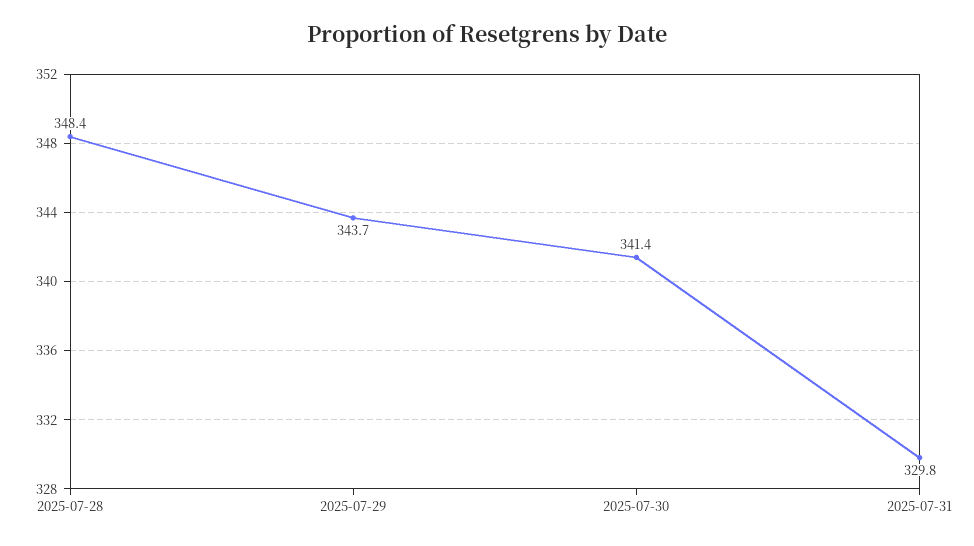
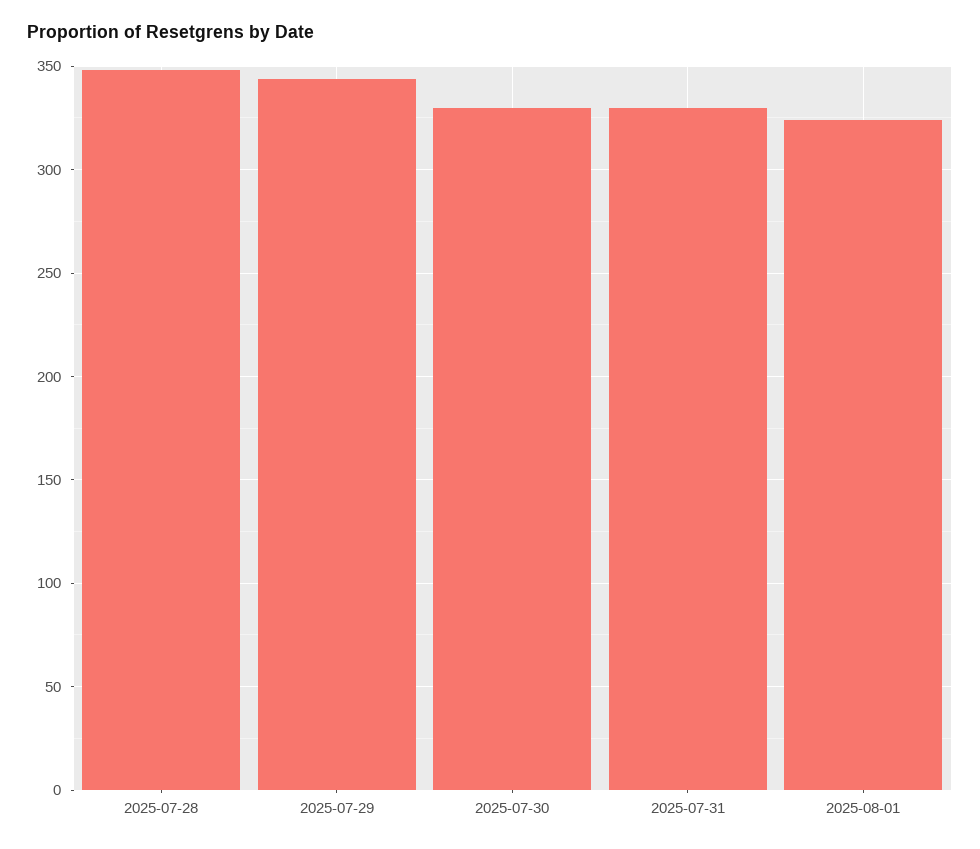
2025-07-30: 341.4 -> 330
2025-08-01: none -> 325

